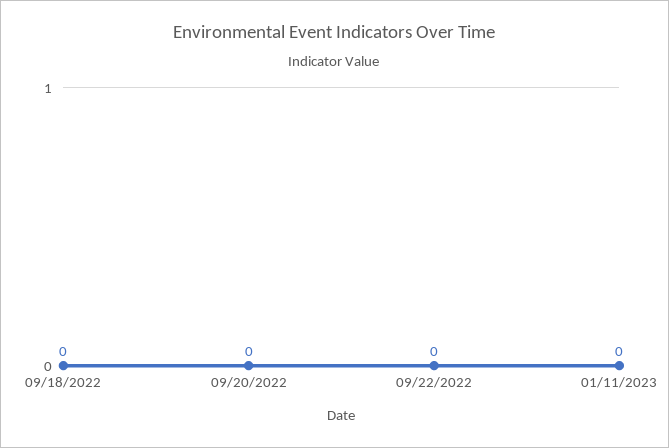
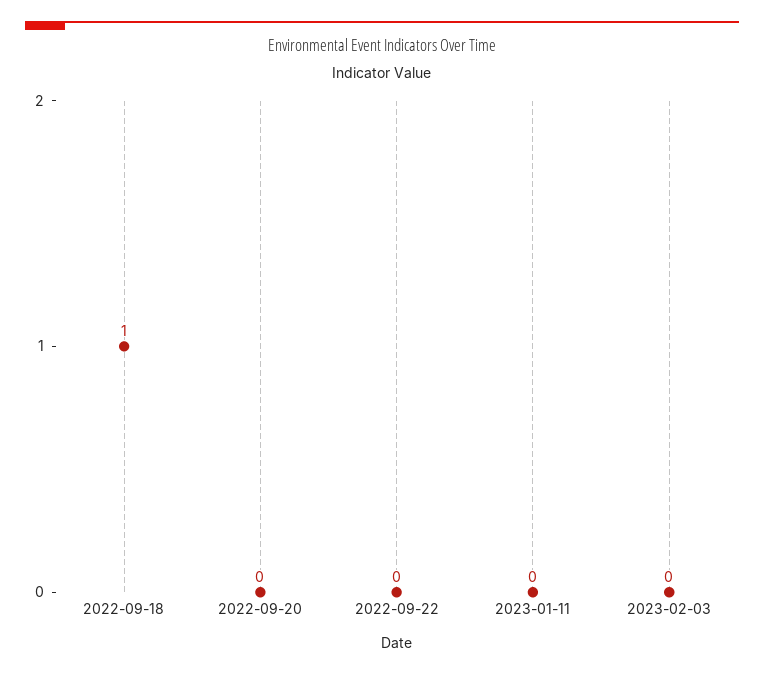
09/18/2022: 0 -> 1
2023-02-03: none -> 0

